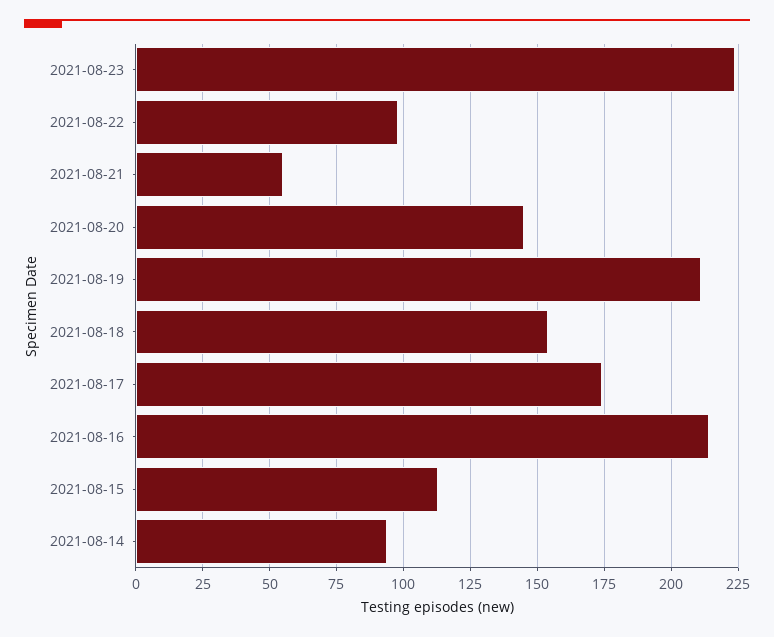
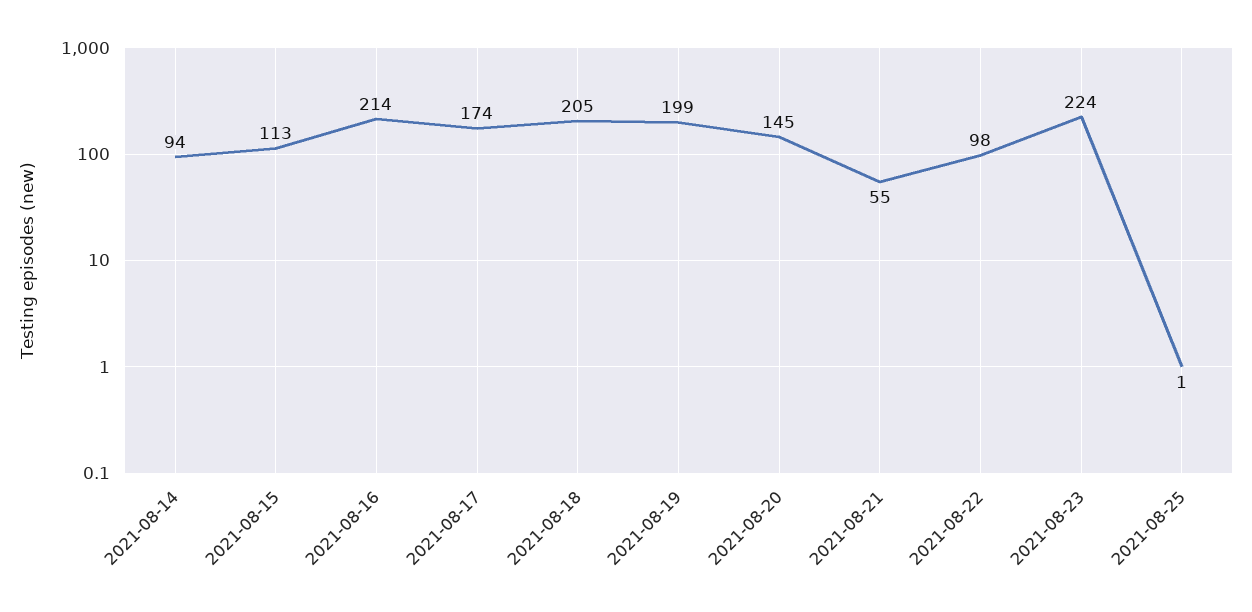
2021-08-19: 210 -> 199
2021-08-18: 155 -> 205
2021-08-25: none -> 1

